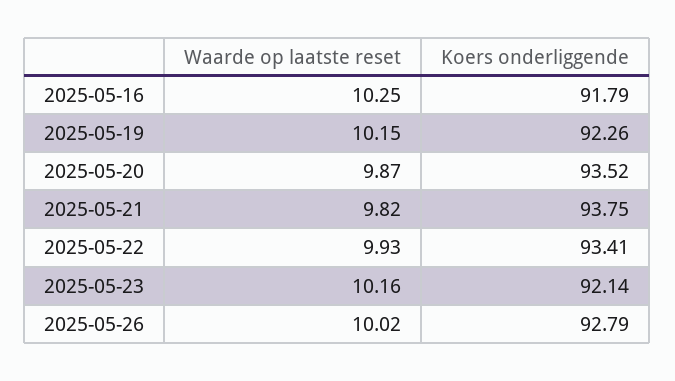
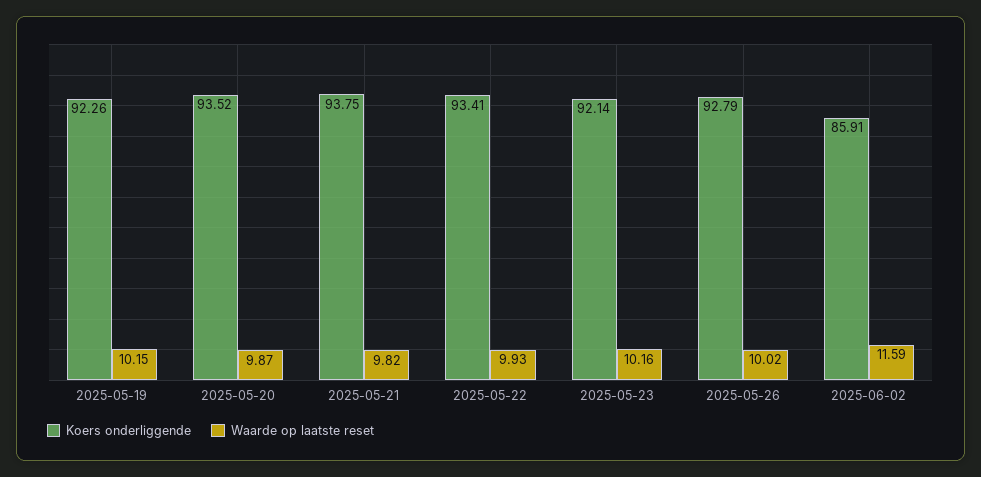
Waarde op laatste reset, 2025-05-16: 10.25 -> none
Koers onderliggende, 2025-05-16: 91.79 -> none
Koers onderliggende, 2025-06-02: none -> 85.91
Waarde op laatste reset, 2025-06-02: none -> 11.59

